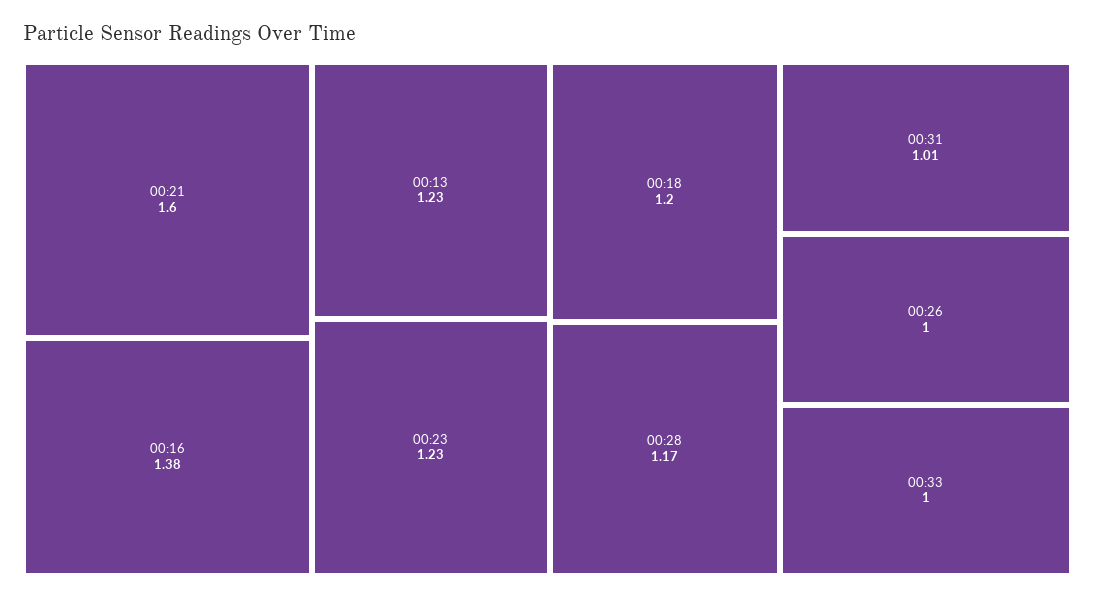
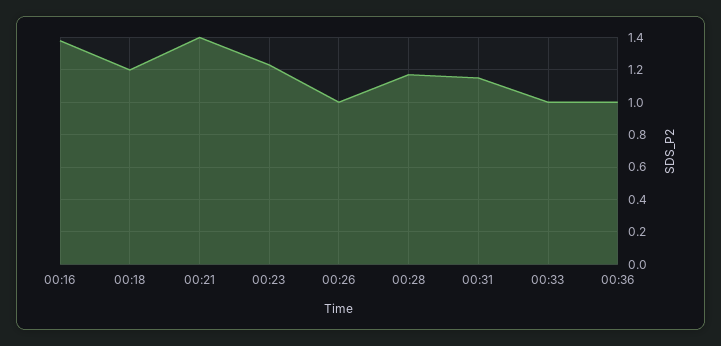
00:21: 1.6 -> 1.4
00:13: 1.23 -> none
00:31: 1.01 -> 1.15
00:36: none -> 1

